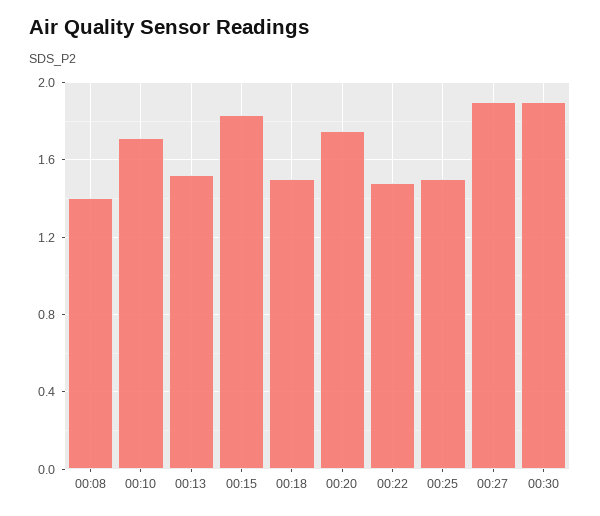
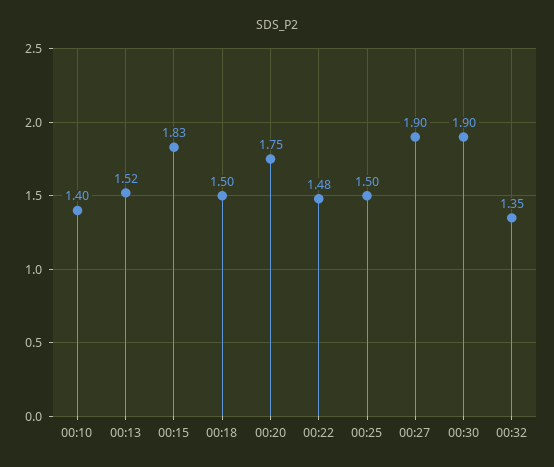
00:08: 1.4 -> none
00:10: 1.7 -> 1.4
00:32: none -> 1.35

